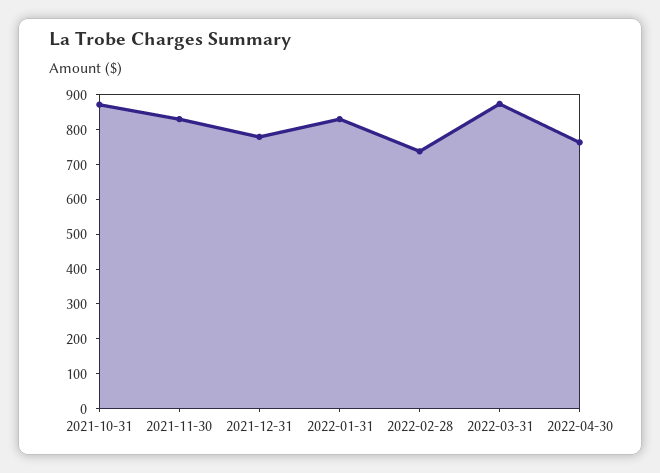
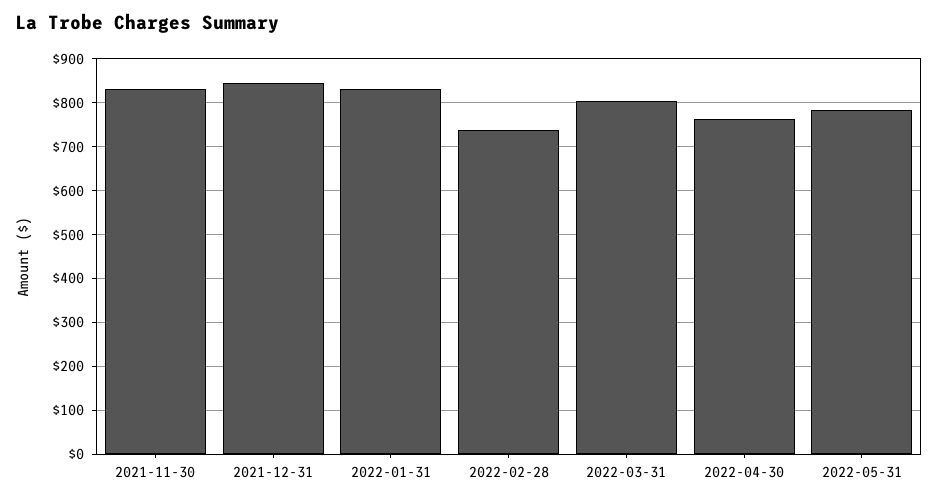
2021-10-31: 875 -> none
2021-12-31: 775 -> 840
2022-03-31: 875 -> 800
2022-05-31: none -> 780

